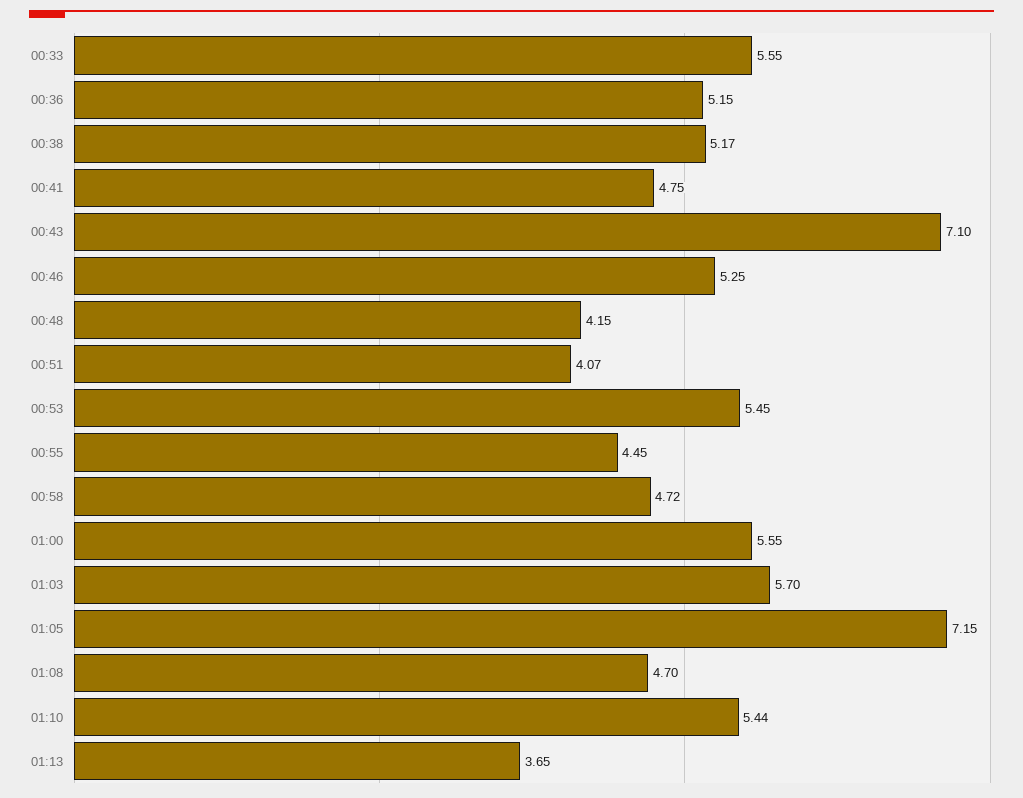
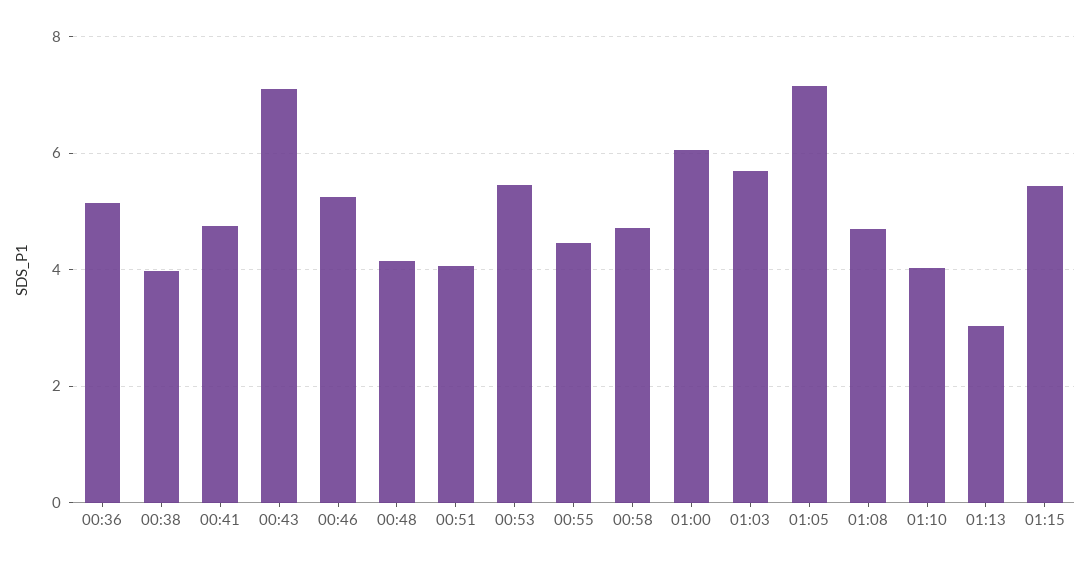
00:33: 5.55 -> none
00:38: 5.17 -> 4
01:00: 5.55 -> 6
01:10: 5.44 -> 4
01:13: 3.65 -> 3
01:15: none -> 5.4

